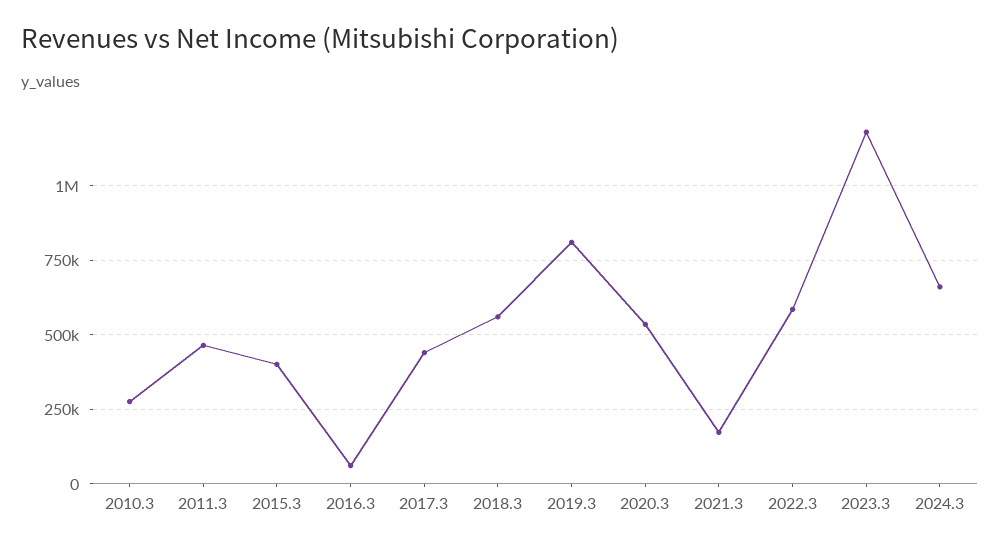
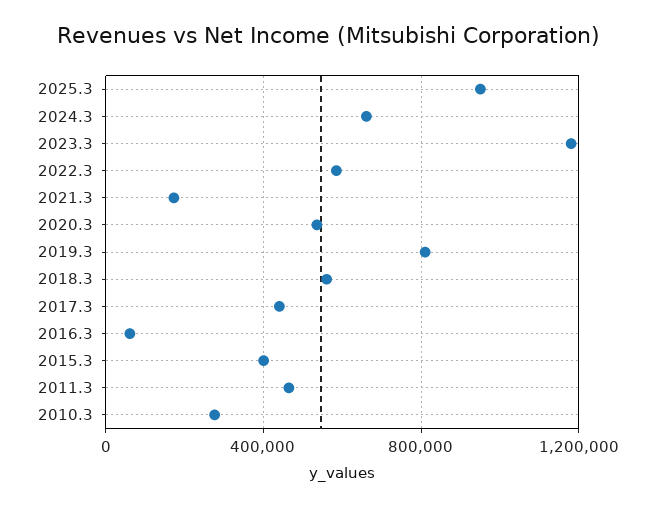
2025.3: none -> 950000

